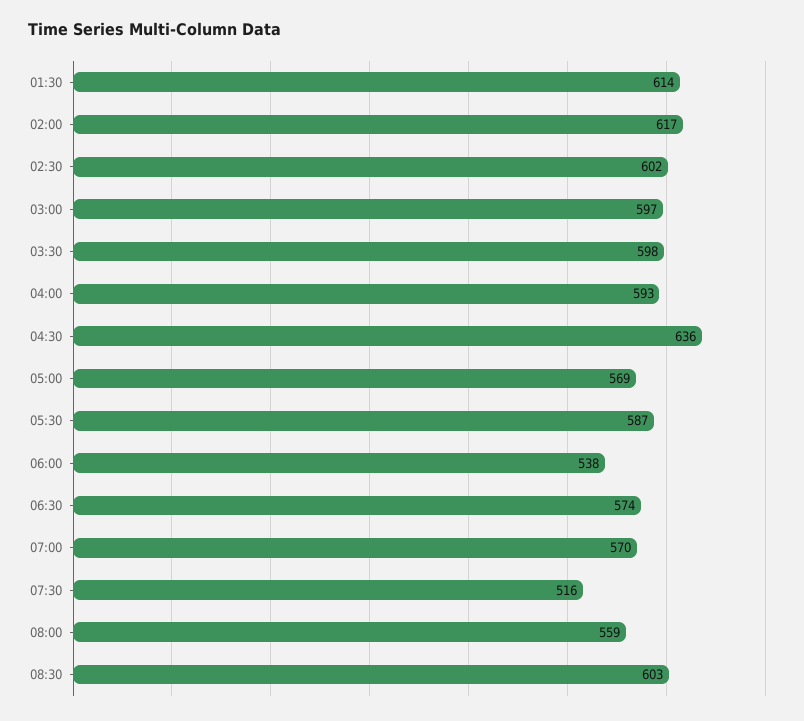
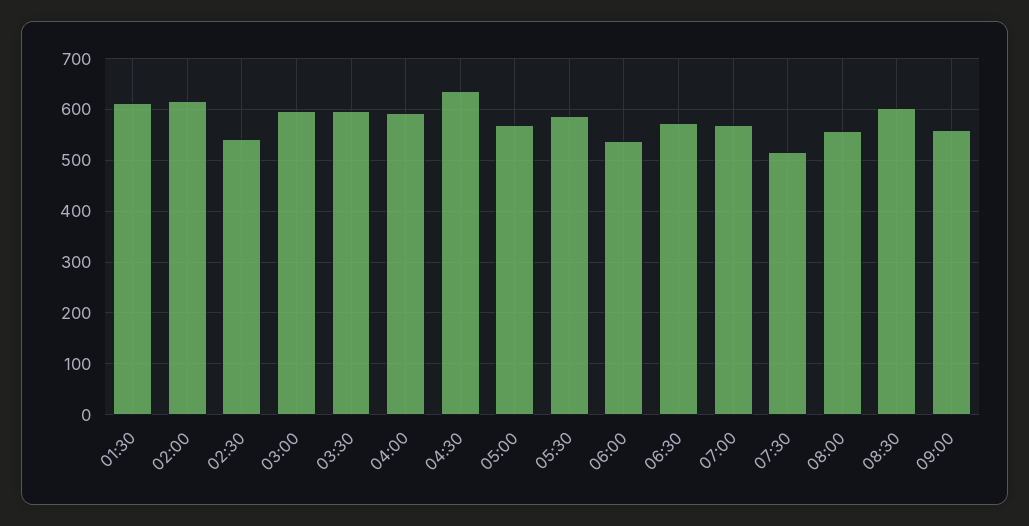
02:30: 602 -> 540
09:00: none -> 560

